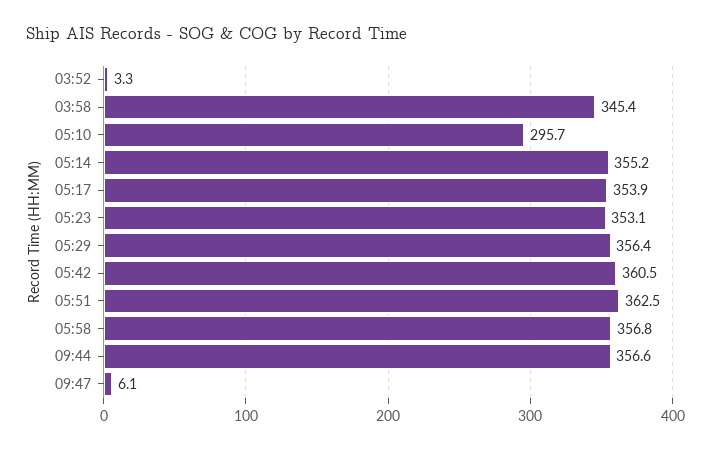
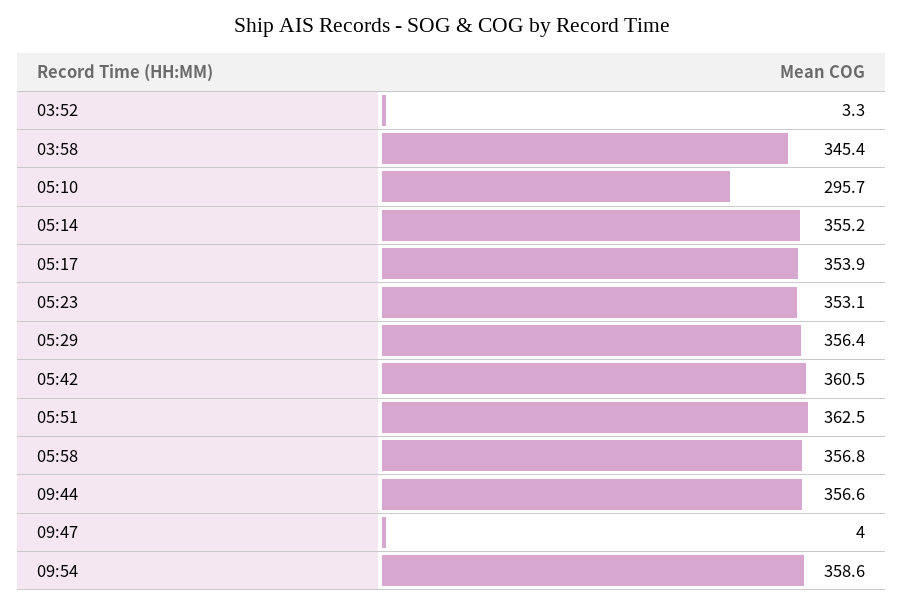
09:47: 6.1 -> 4
09:54: none -> 358.6

